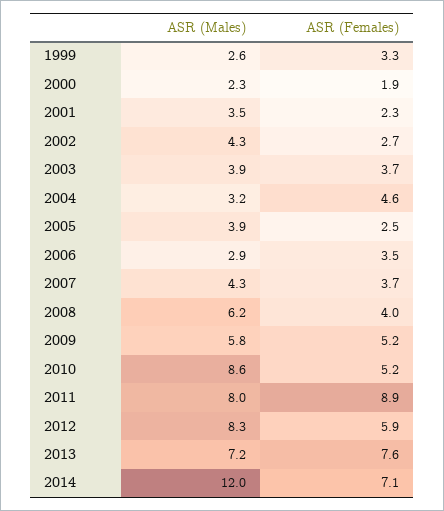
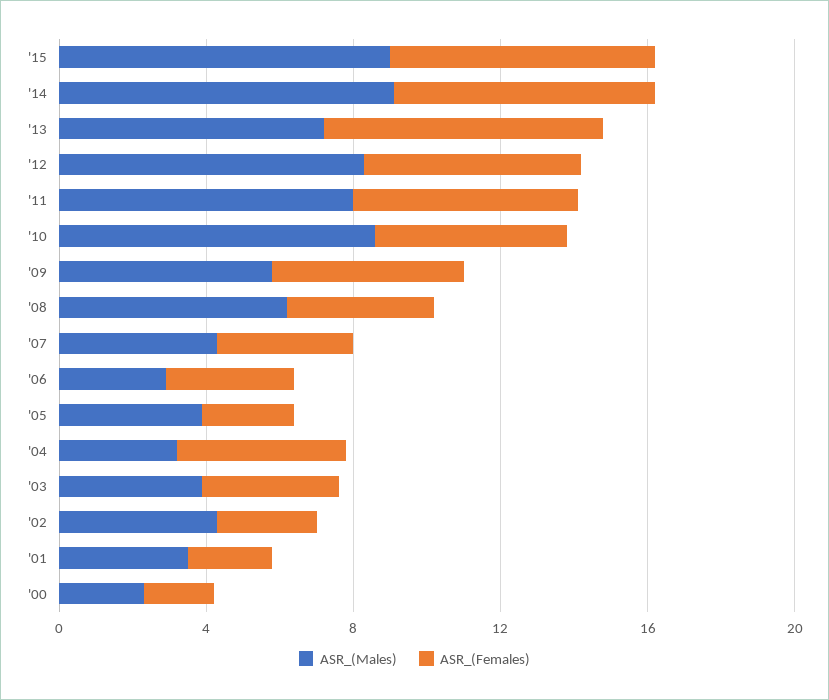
ASR (Males), 1999: 2.6 -> none
ASR (Females), 1999: 3.3 -> none
ASR (Females), 2011: 8.9 -> 6
ASR (Males), 2014: 12 -> 9
ASR (Males), '15: none -> 9
ASR (Females), '15: none -> 7

